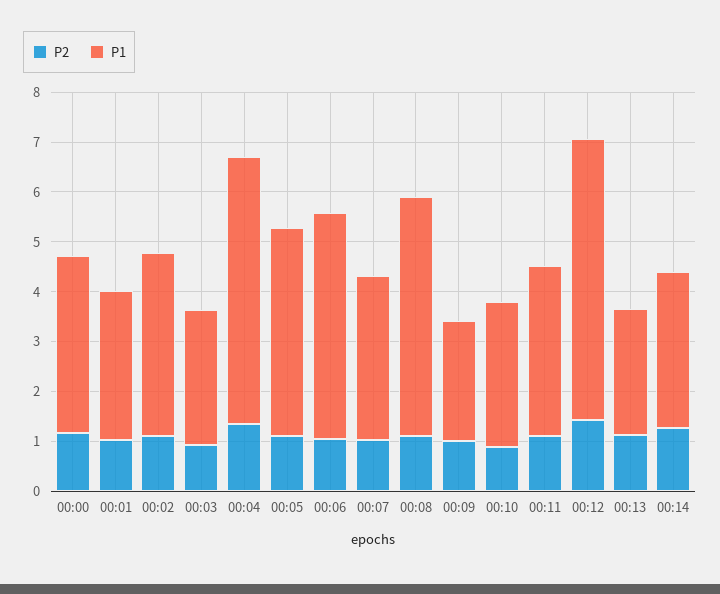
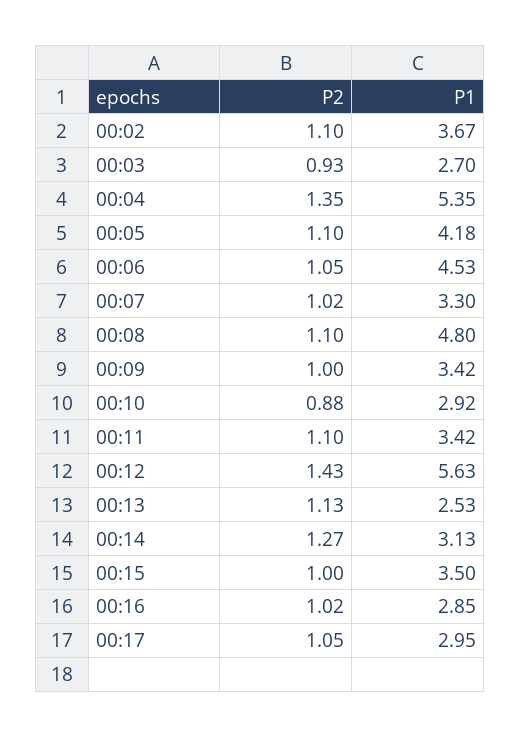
P2, 00:00: 1.2 -> none
P1, 00:00: 3.6 -> none
P2, 00:01: 1 -> none
P1, 00:01: 3 -> none
P1, 00:09: 2.4 -> 3.42
P2, 00:15: none -> 1
P1, 00:15: none -> 3.5
P2, 00:16: none -> 1.02
P1, 00:16: none -> 2.85
P2, 00:17: none -> 1.05
P1, 00:17: none -> 2.95

